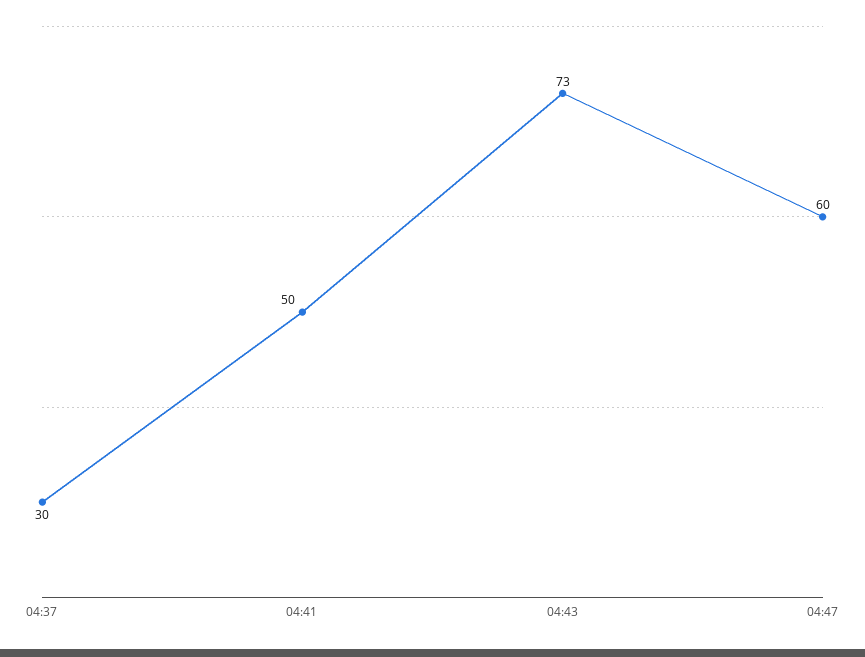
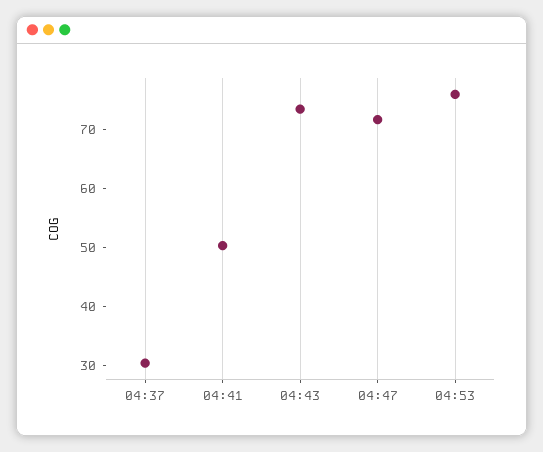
04:47: 60 -> 72
04:53: none -> 76

